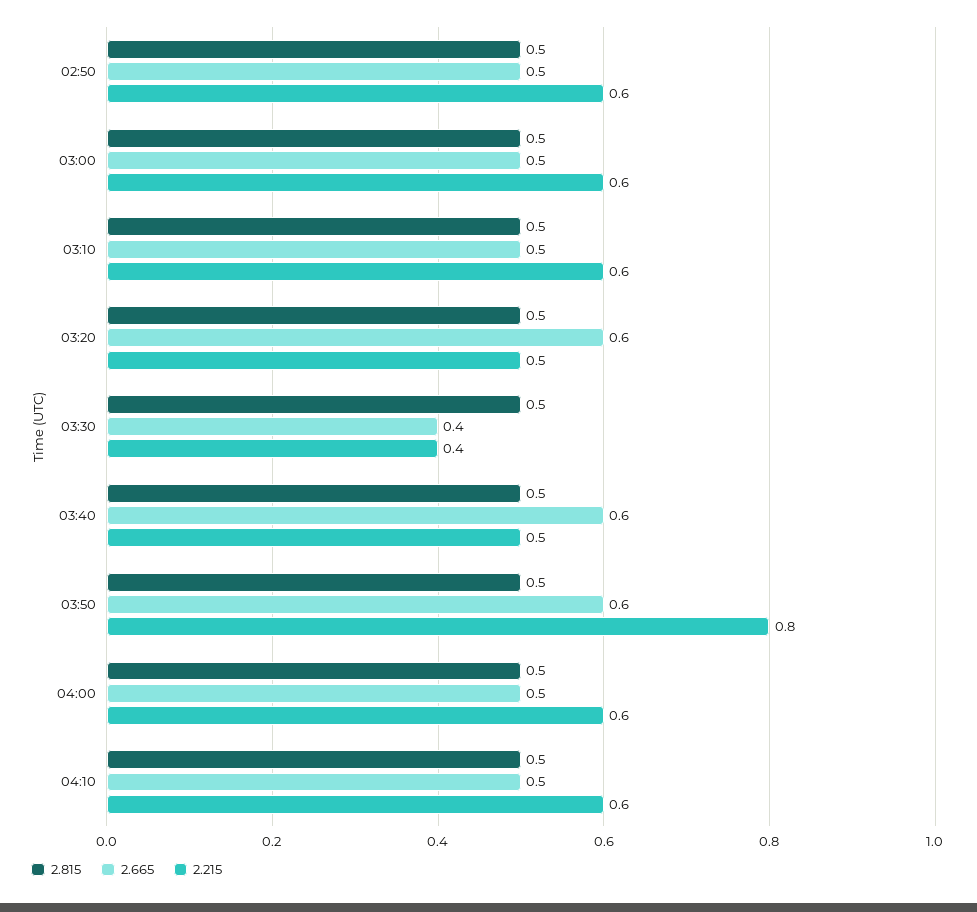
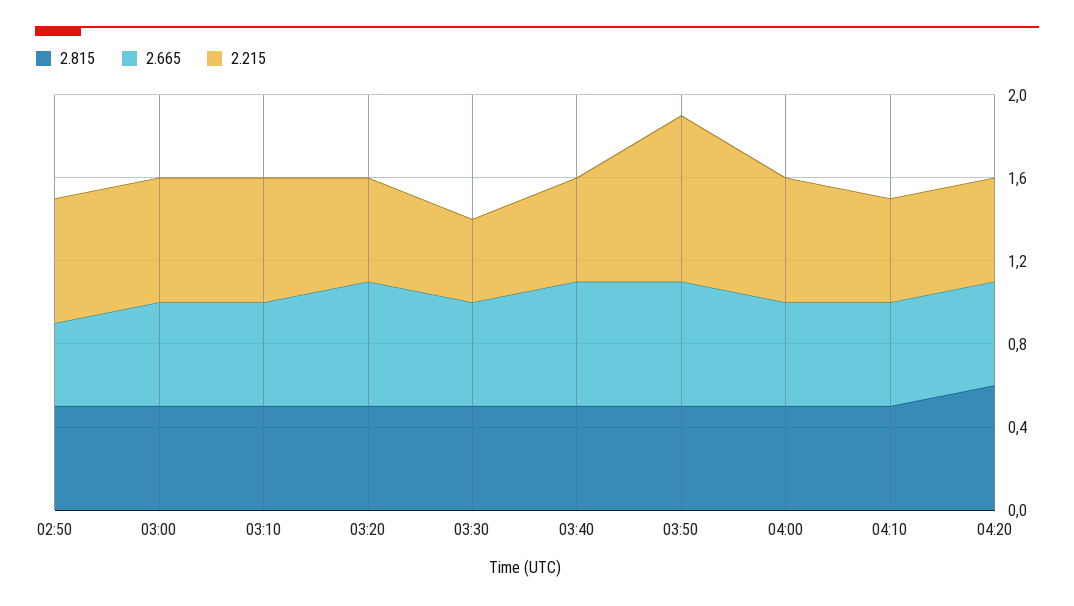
2.665, 02:50: 0.5 -> 0.4
2.665, 03:30: 0.4 -> 0.5
2.215, 04:10: 0.6 -> 0.5
2.815, 04:20: none -> 0.6
2.665, 04:20: none -> 0.5
2.215, 04:20: none -> 0.5

